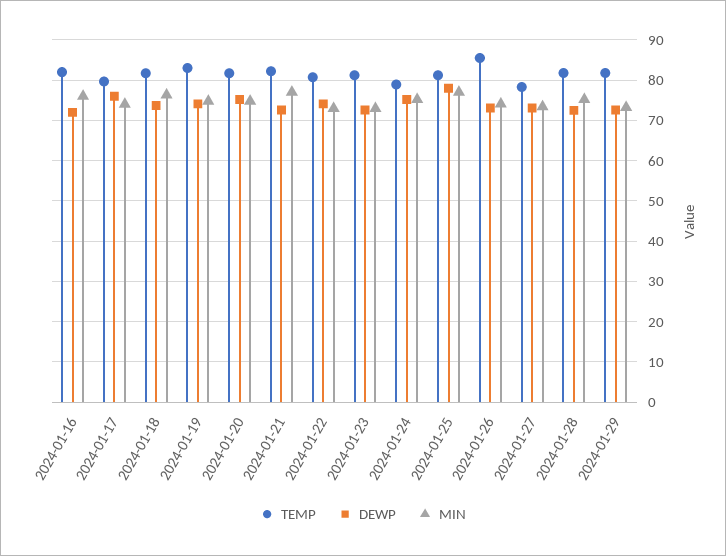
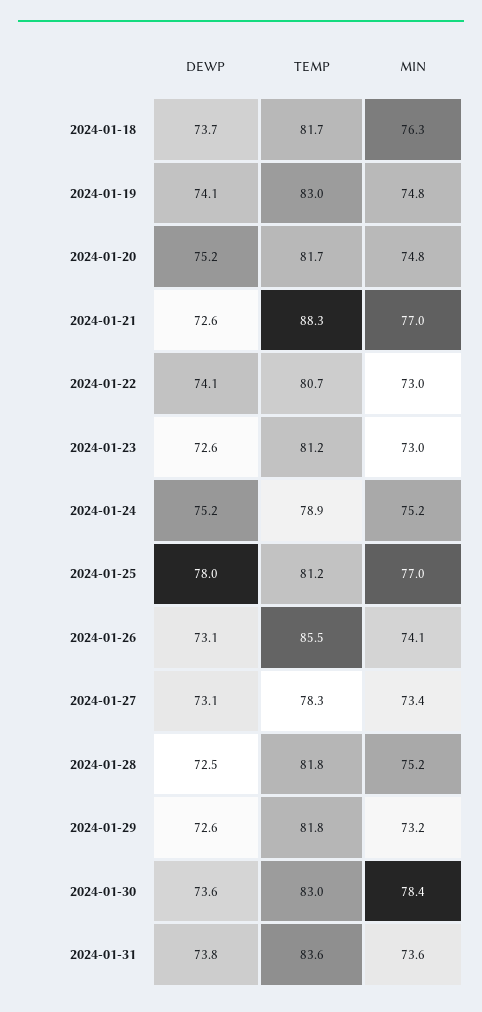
TEMP, 2024-01-16: 82 -> none
DEWP, 2024-01-16: 72 -> none
MIN, 2024-01-16: 76 -> none
TEMP, 2024-01-17: 80 -> none
DEWP, 2024-01-17: 76 -> none
MIN, 2024-01-17: 74 -> none
TEMP, 2024-01-21: 82 -> 88.3
DEWP, 2024-01-30: none -> 73.6
TEMP, 2024-01-30: none -> 83
MIN, 2024-01-30: none -> 78.4
DEWP, 2024-01-31: none -> 73.8
TEMP, 2024-01-31: none -> 83.6
MIN, 2024-01-31: none -> 73.6

